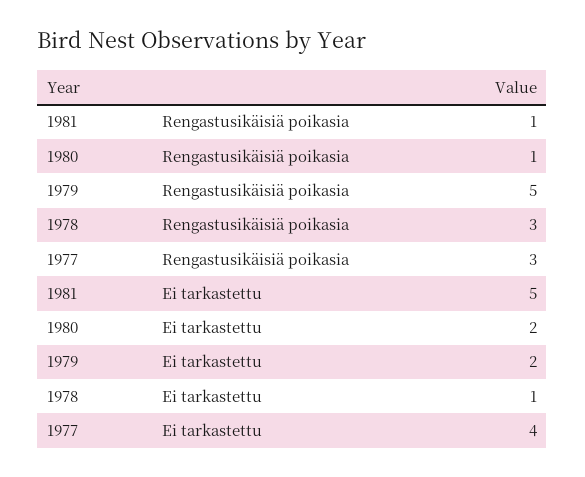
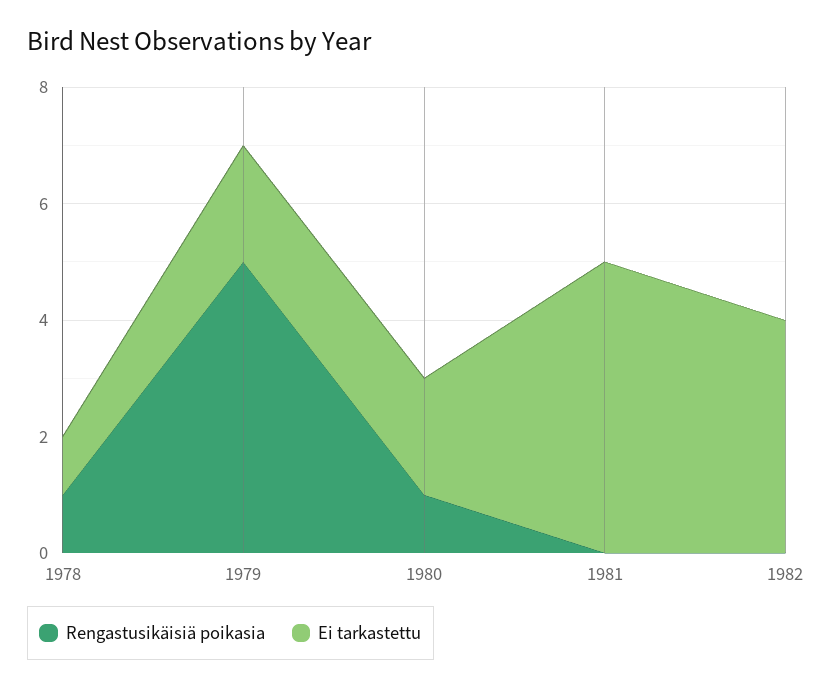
Rengastusikäisiä poikasia, 1981: 1 -> 0
Rengastusikäisiä poikasia, 1978: 3 -> 1
Rengastusikäisiä poikasia, 1977: 3 -> none
Ei tarkastettu, 1977: 4 -> none
Rengastusikäisiä poikasia, 1982: none -> 0
Ei tarkastettu, 1982: none -> 4

